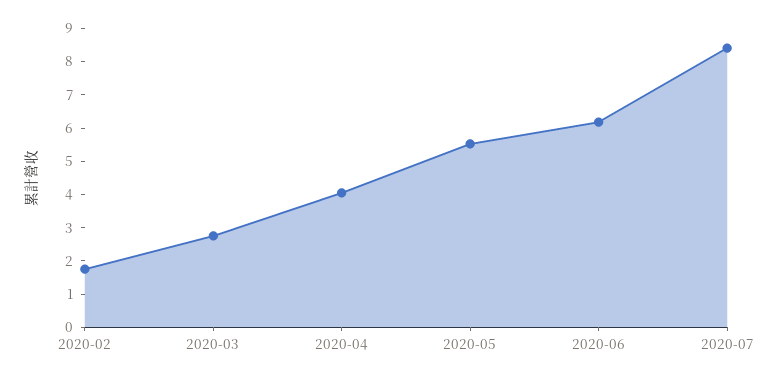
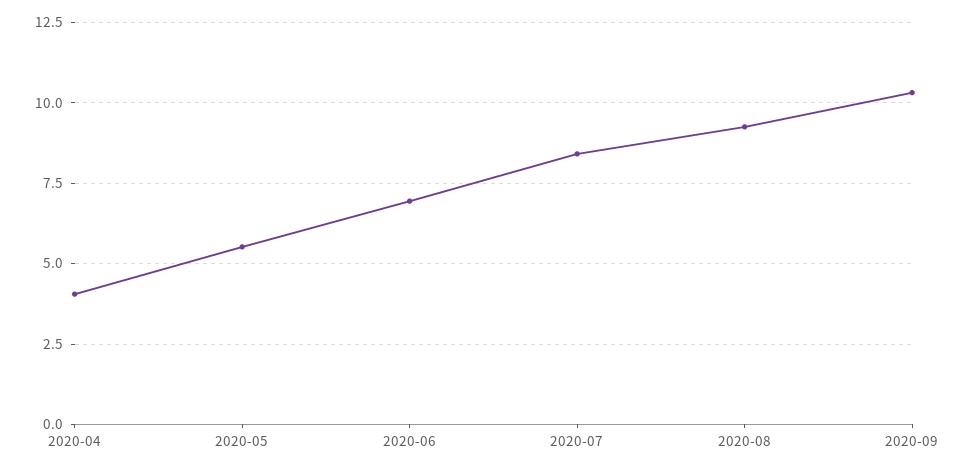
2020-02: 1.75 -> none
2020-03: 2.75 -> none
2020-06: 6.25 -> 7
2020-08: none -> 9.25
2020-09: none -> 10.25

